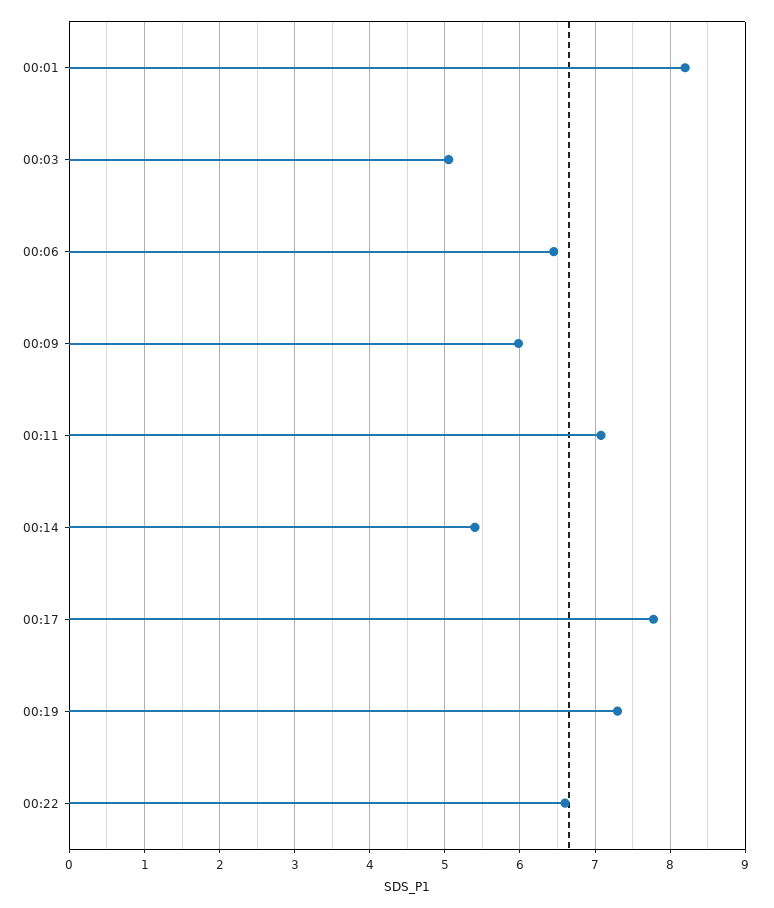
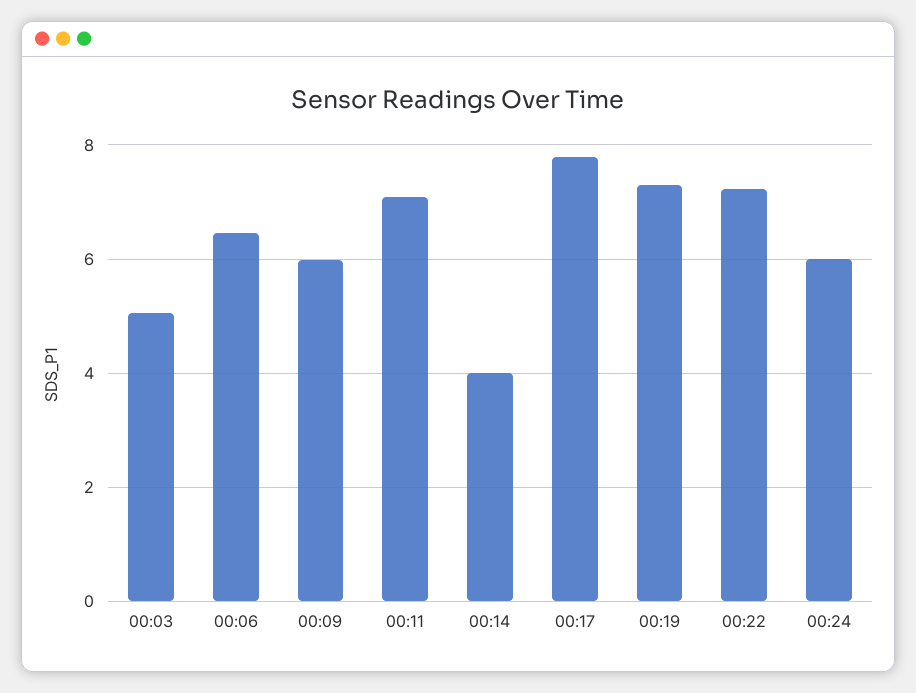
00:01: 8.2 -> none
00:14: 5.4 -> 4
00:22: 6.6 -> 7.2
00:24: none -> 6

